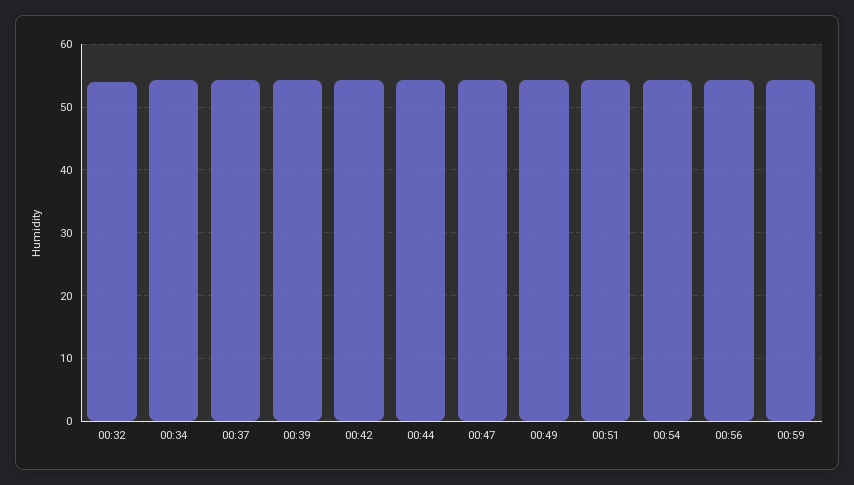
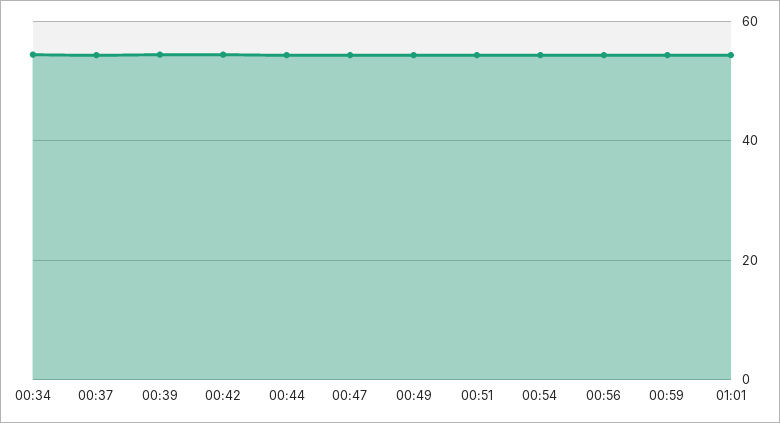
00:32: 54 -> none
01:01: none -> 54

